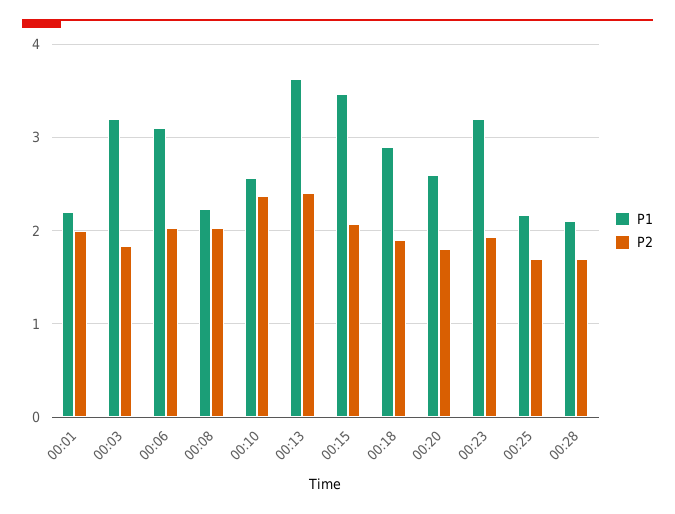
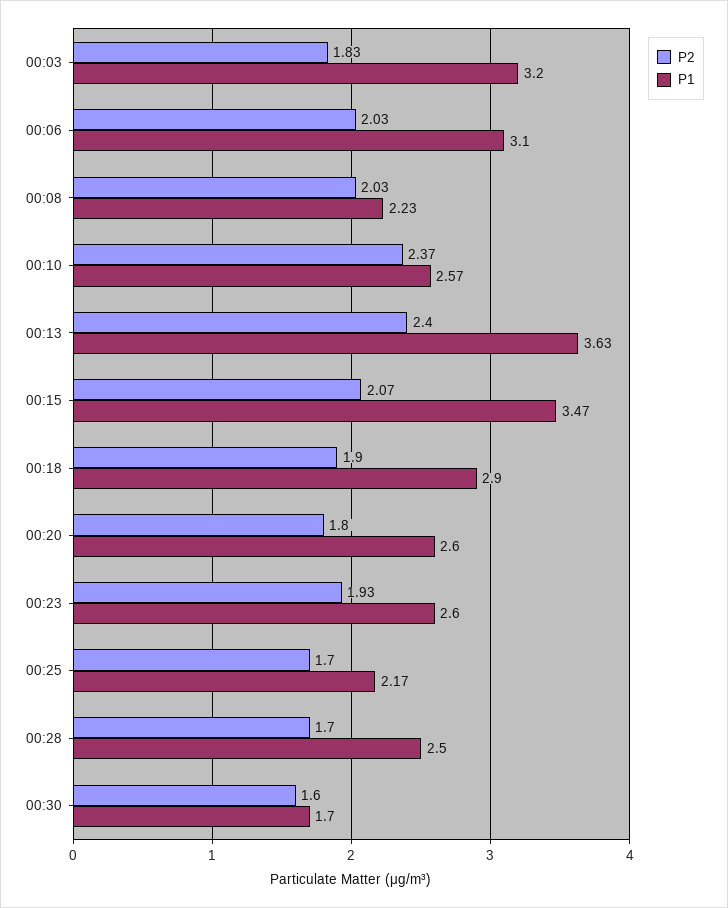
P1, 00:01: 2.2 -> none
P2, 00:01: 2 -> none
P1, 00:23: 3.2 -> 2.6
P1, 00:28: 2.1 -> 2.5
P2, 00:30: none -> 1.6
P1, 00:30: none -> 1.7

